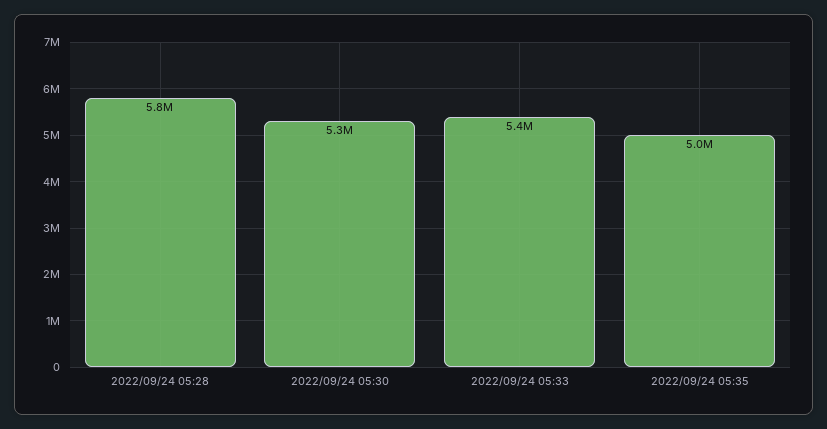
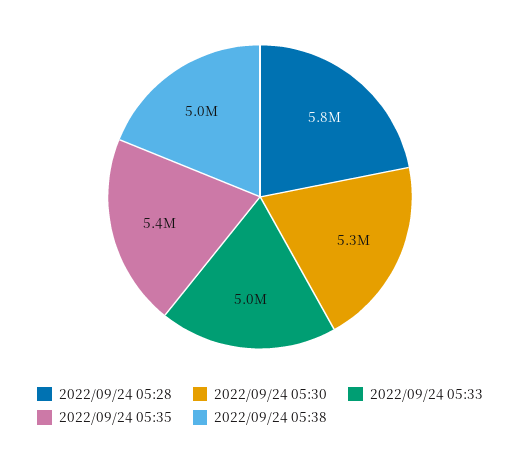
2022/09/24 05:33: 5400000 -> 5000000
2022/09/24 05:35: 5000000 -> 5400000
2022/09/24 05:38: none -> 5000000

